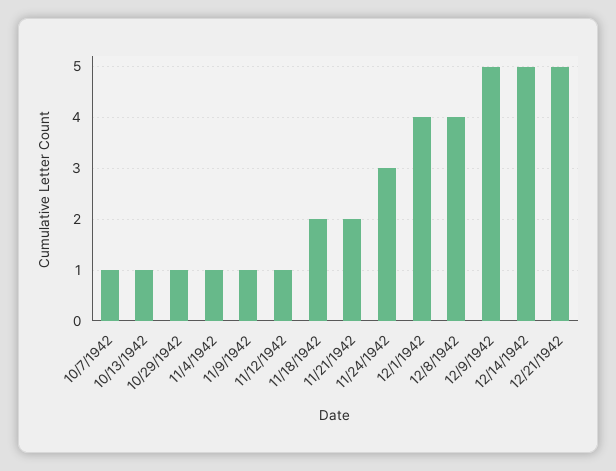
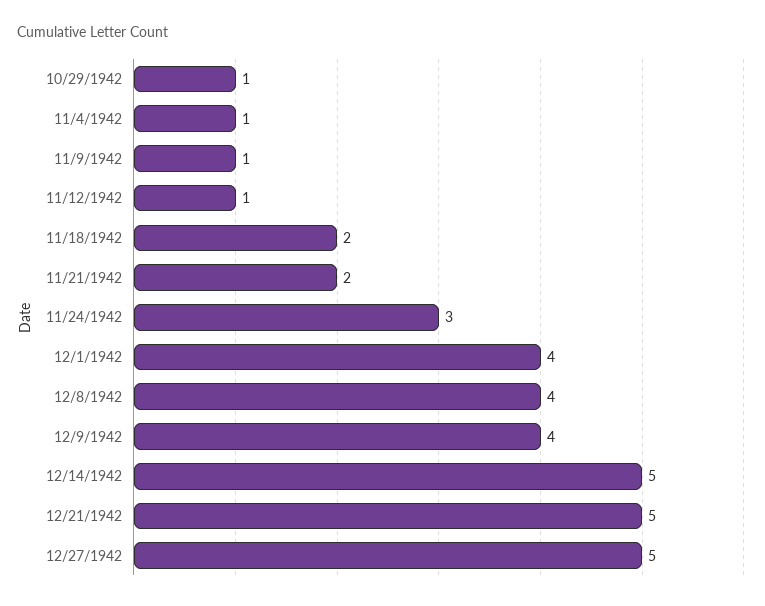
10/7/1942: 1 -> none
10/13/1942: 1 -> none
12/9/1942: 5 -> 4
12/27/1942: none -> 5

